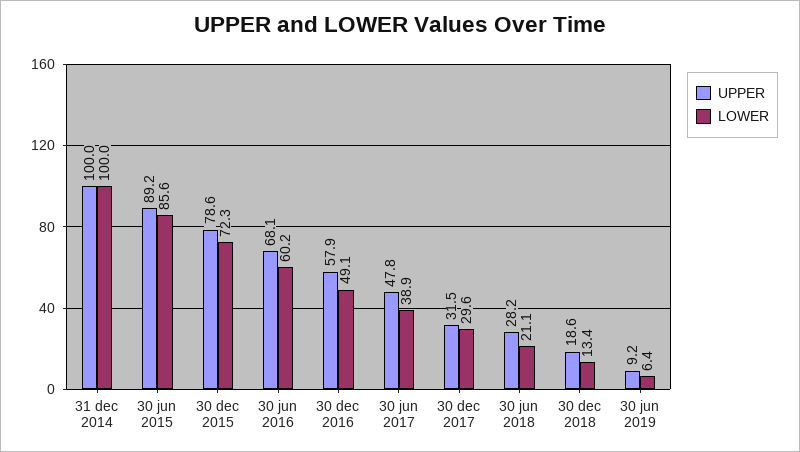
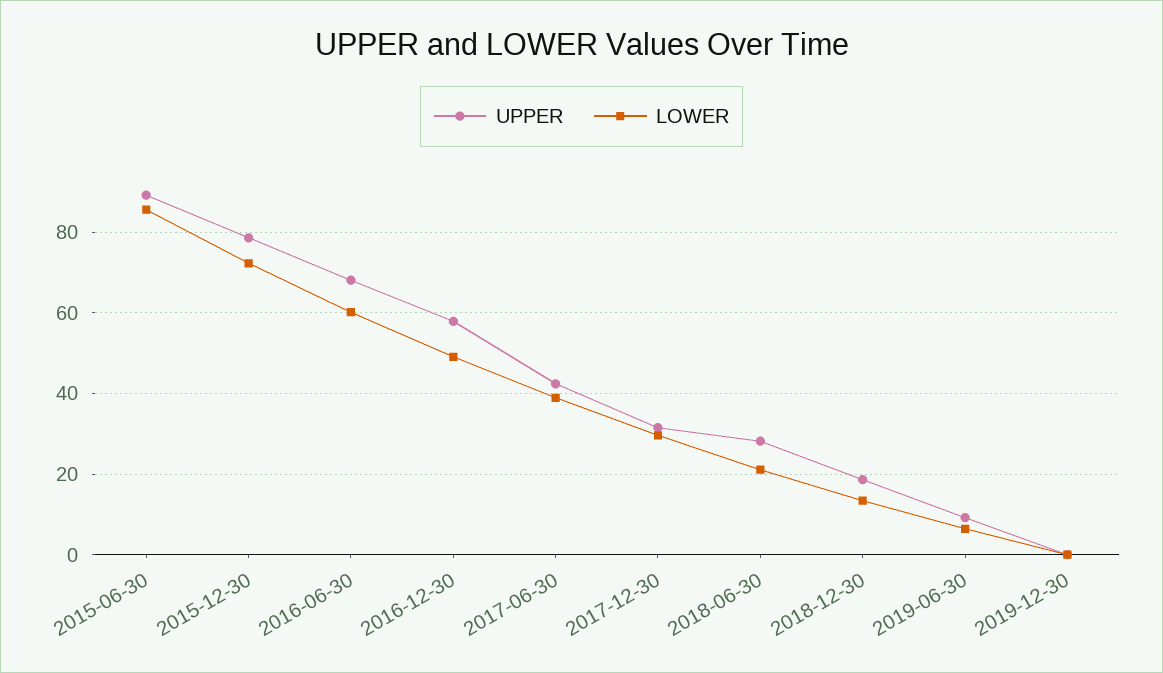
UPPER, 31 dec 2014: 100 -> none
LOWER, 31 dec 2014: 100 -> none
UPPER, 30 jun 2017: 47.8 -> 42
UPPER, 2019-12-30: none -> 0
LOWER, 2019-12-30: none -> 0

